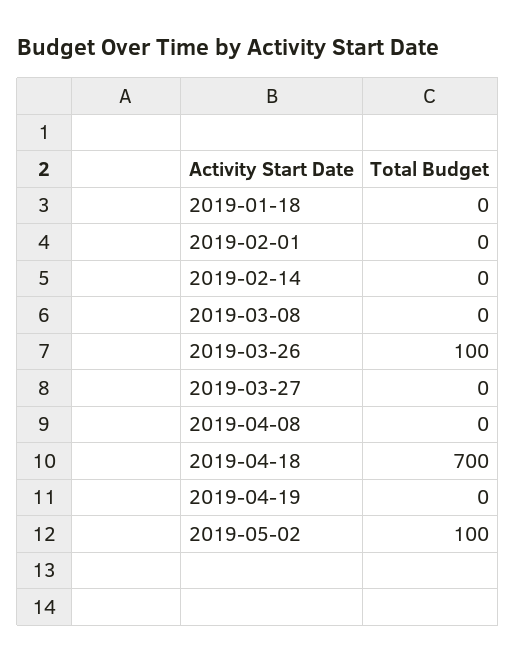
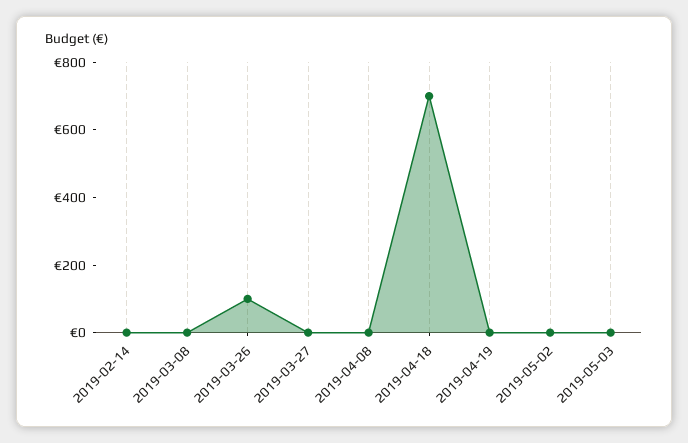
2019-01-18: 0 -> none
2019-02-01: 0 -> none
2019-05-02: 100 -> 0
2019-05-03: none -> 0

